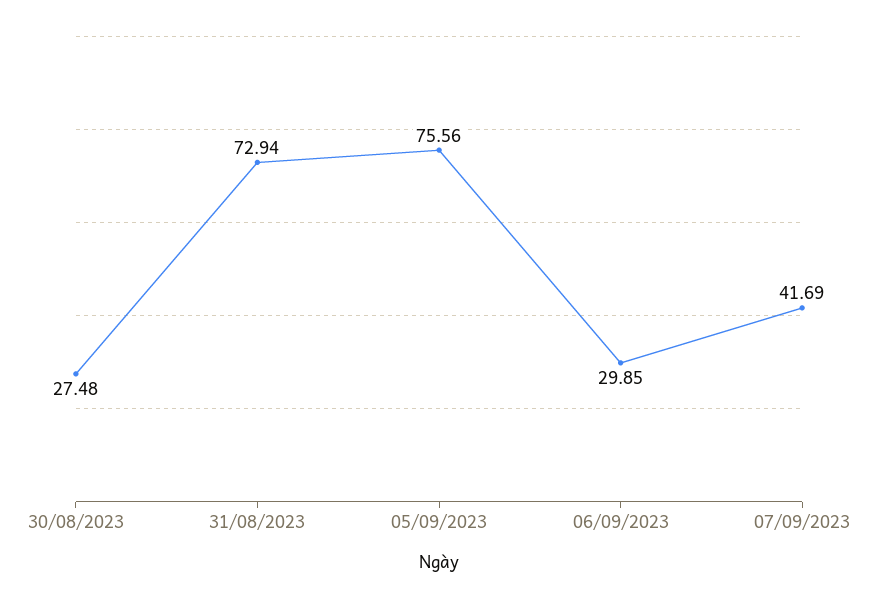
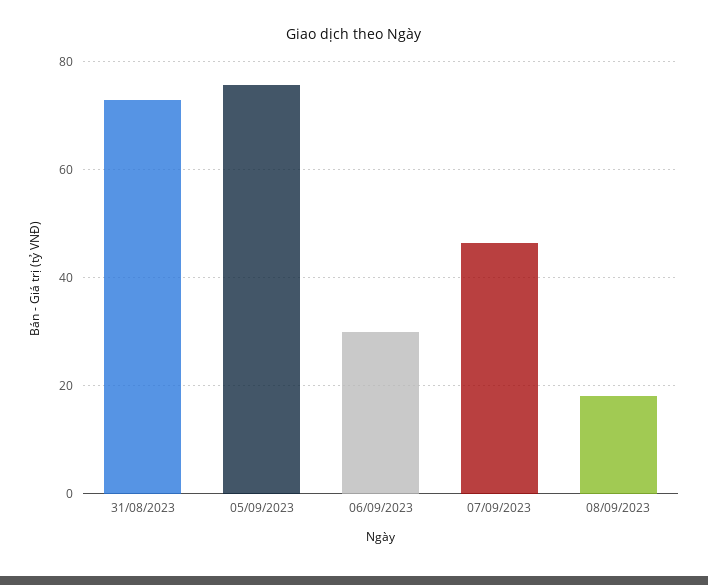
30/08/2023: 27.48 -> none
07/09/2023: 41.69 -> 46
08/09/2023: none -> 18

